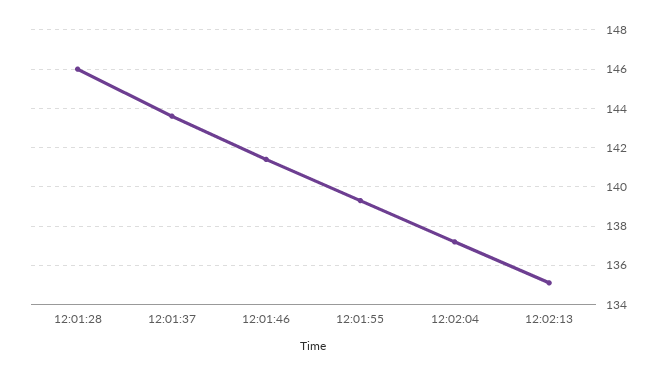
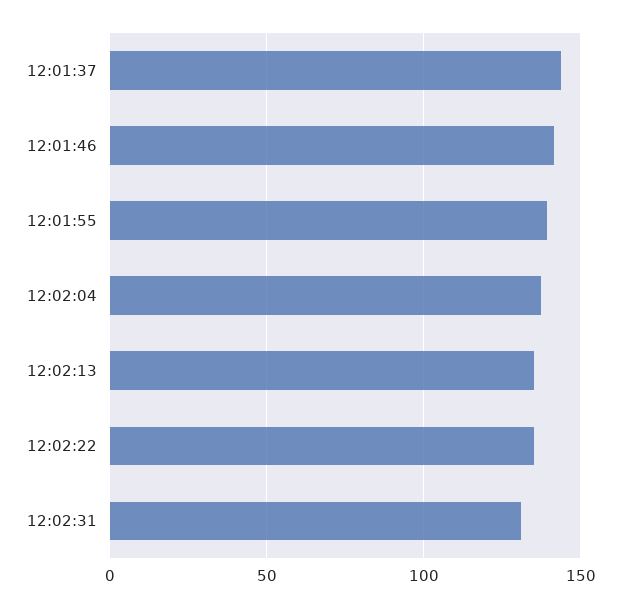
12:01:28: 146 -> none
12:02:22: none -> 135
12:02:31: none -> 130

